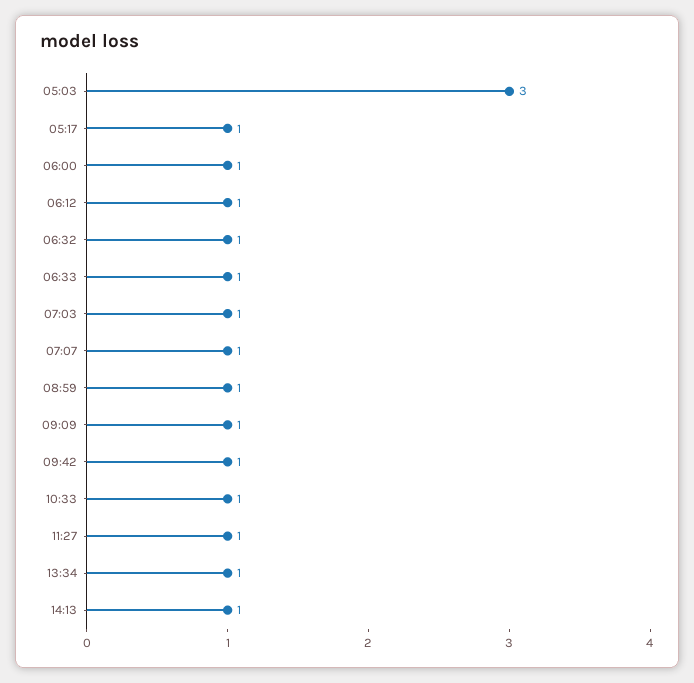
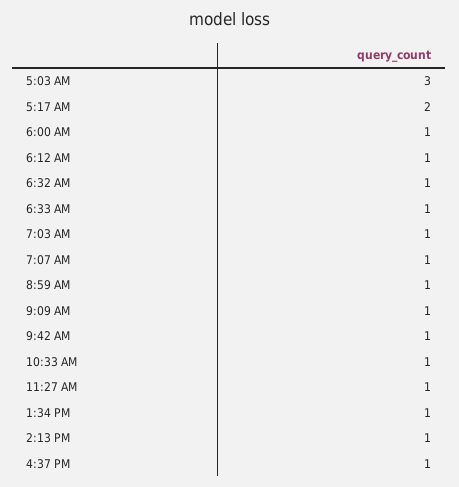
05:17: 1 -> 2
4:37 PM: none -> 1

